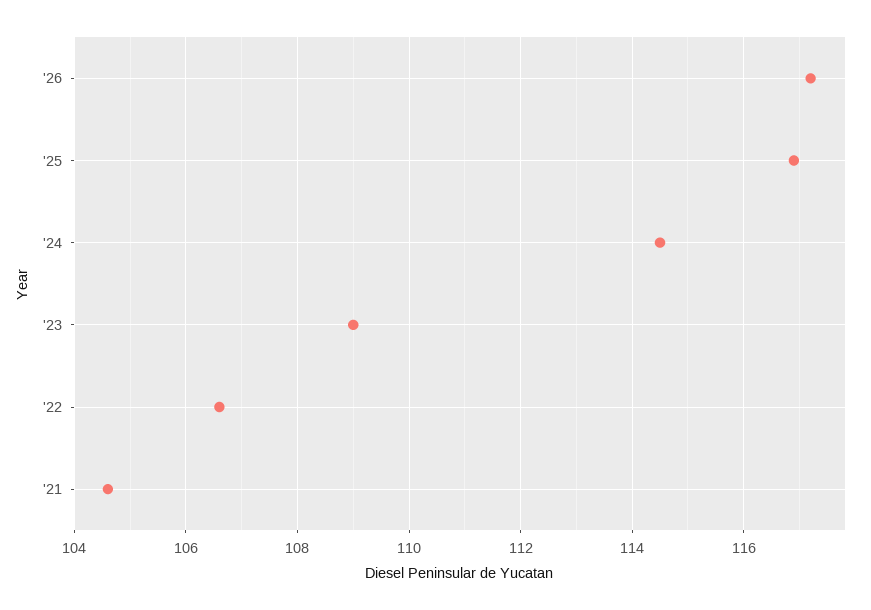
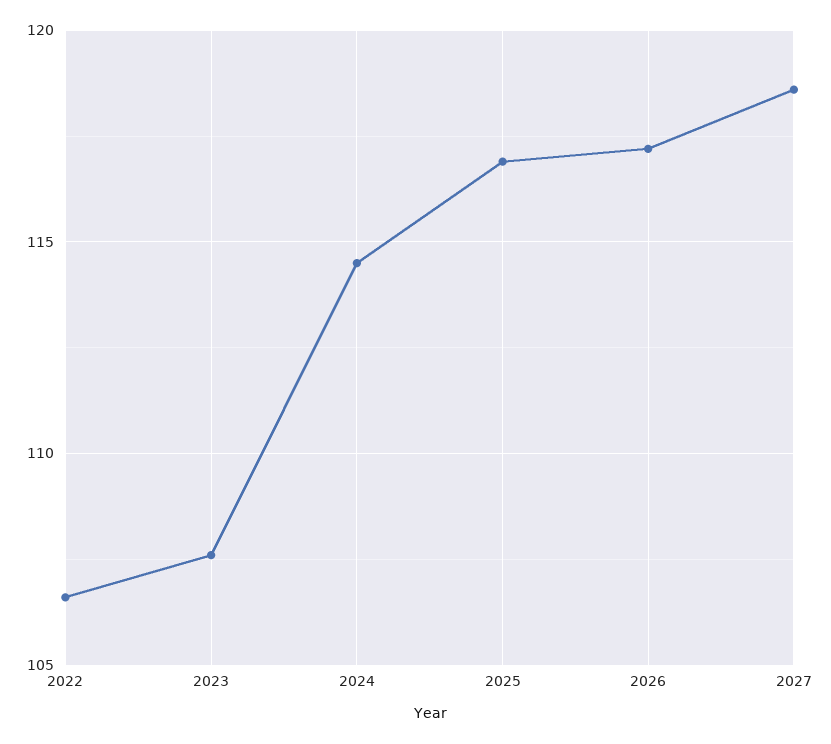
'23: 109 -> 107.5
'21: 104.5 -> none
2027: none -> 118.5

